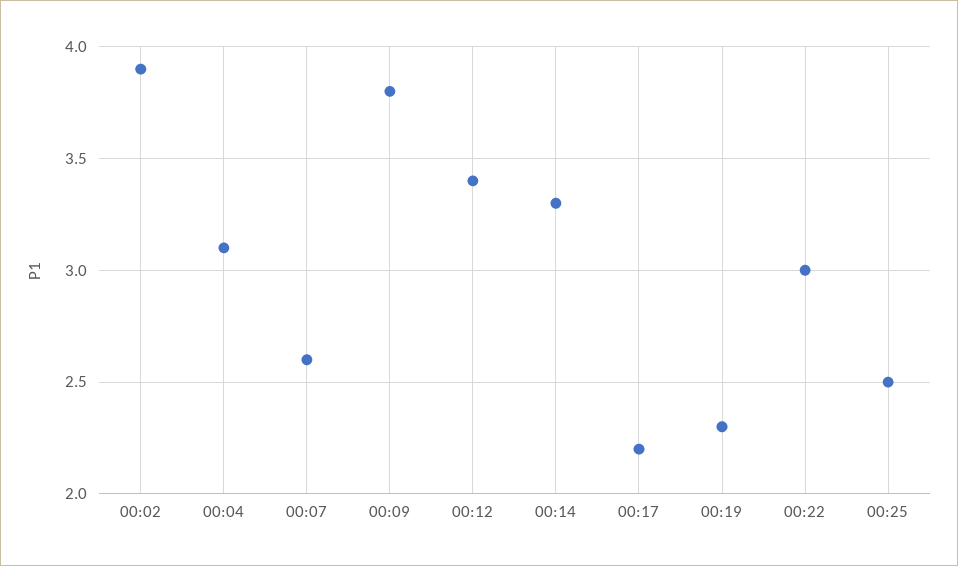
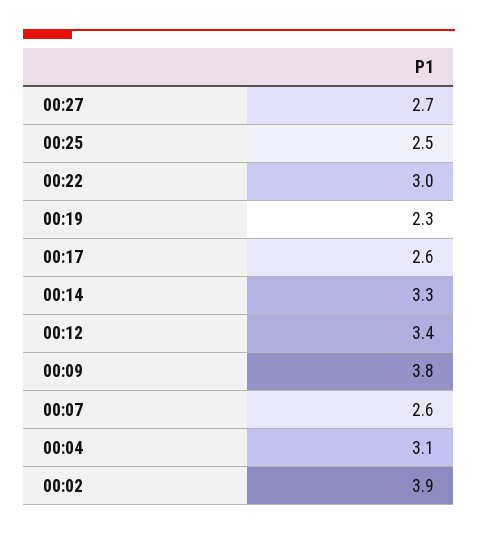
00:17: 2.2 -> 2.6
00:27: none -> 2.7

